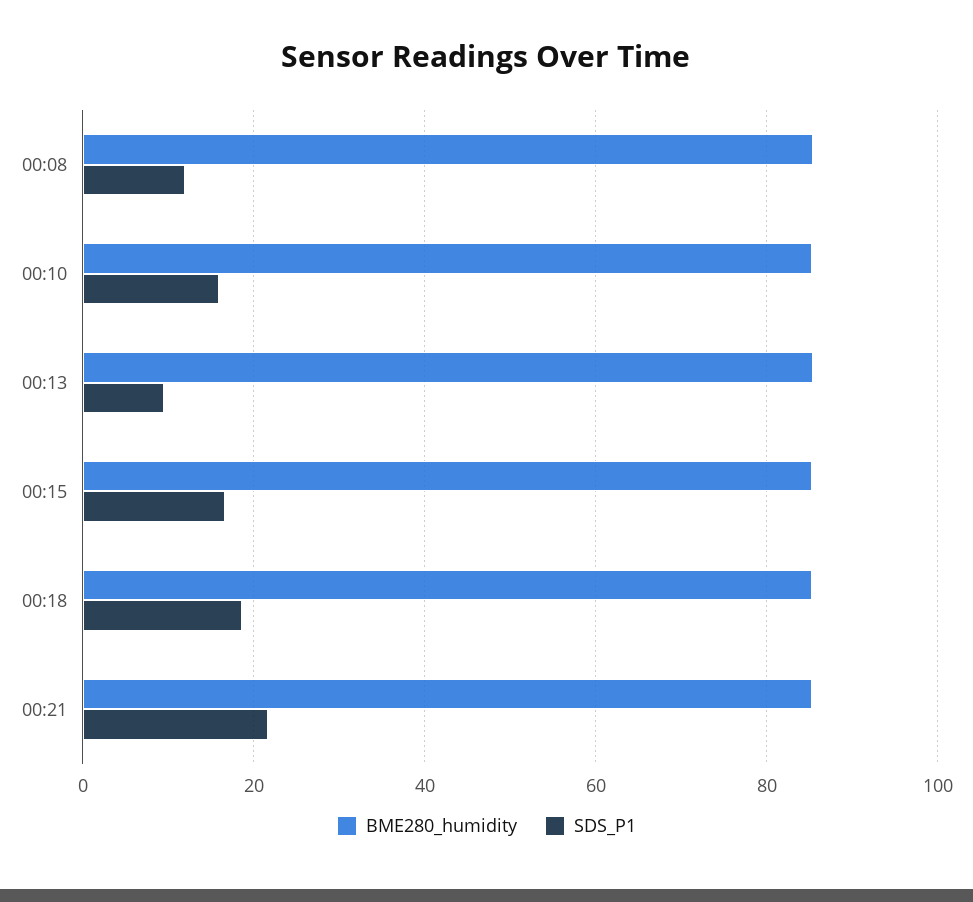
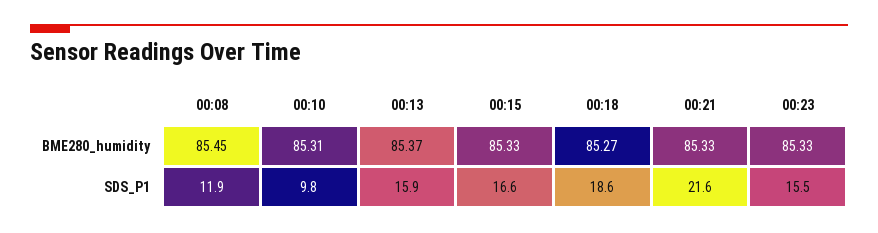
SDS_P1, 00:10: 16 -> 9.8
SDS_P1, 00:13: 10 -> 15.9
BME280_humidity, 00:23: none -> 85.33
SDS_P1, 00:23: none -> 15.5

